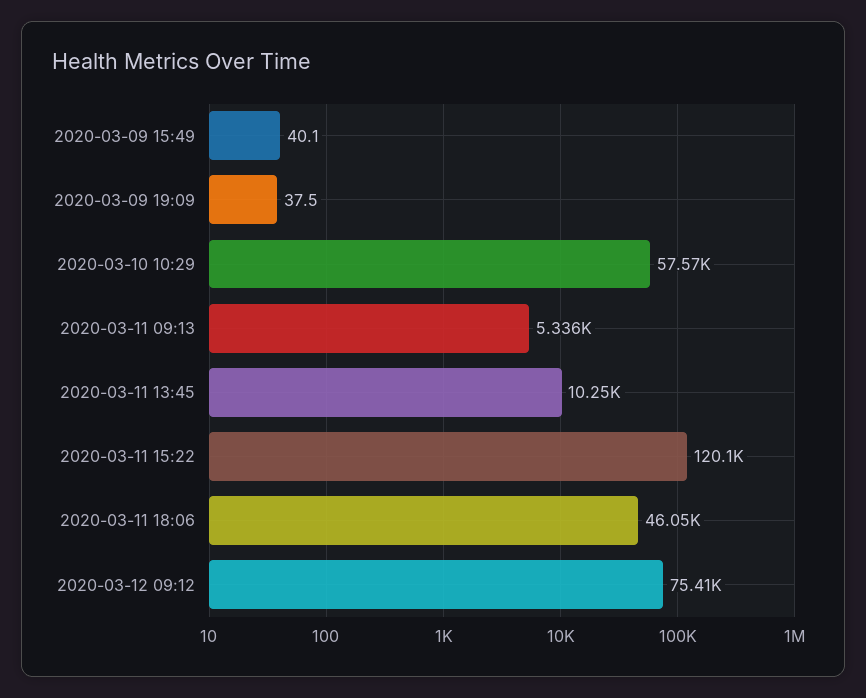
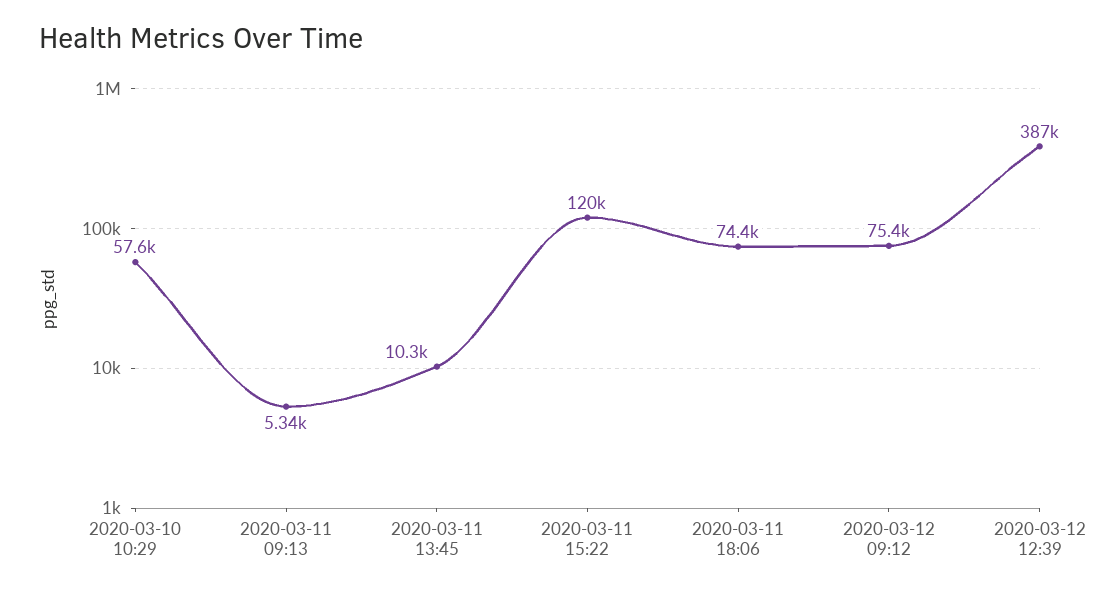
2020-03-09 15:49: 40.1 -> none
2020-03-09 19:09: 37.5 -> none
2020-03-11 18:06: 46050 -> 74400
2020-03-12 12:39: none -> 387000

